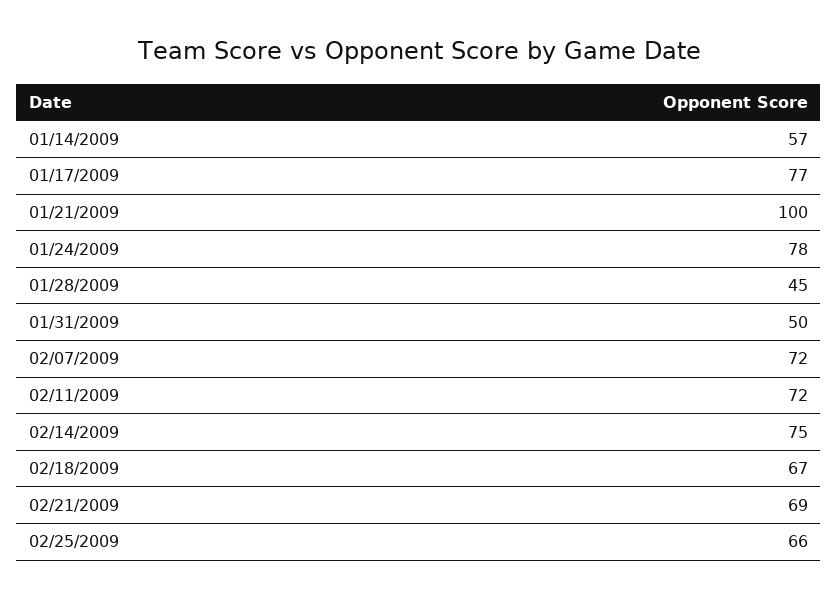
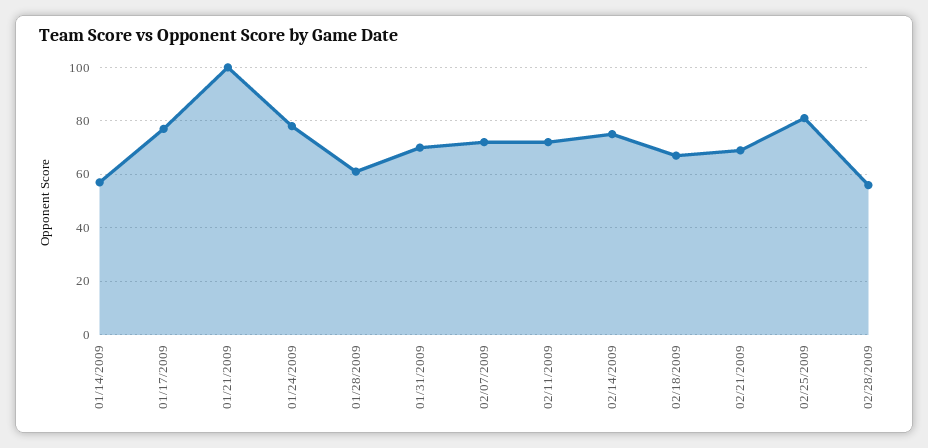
01/28/2009: 45 -> 60
01/31/2009: 50 -> 70
02/25/2009: 66 -> 80
02/28/2009: none -> 55

